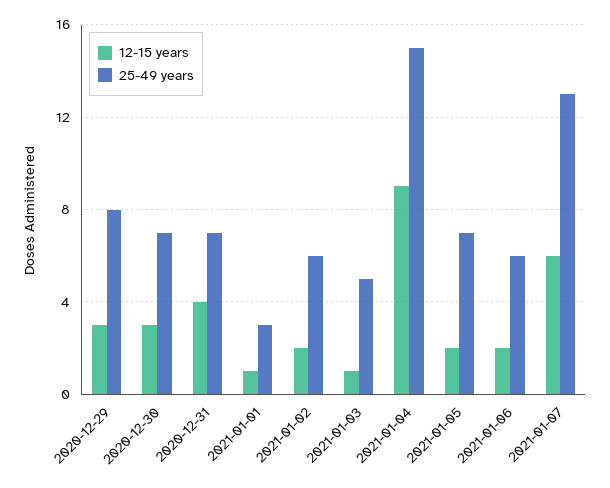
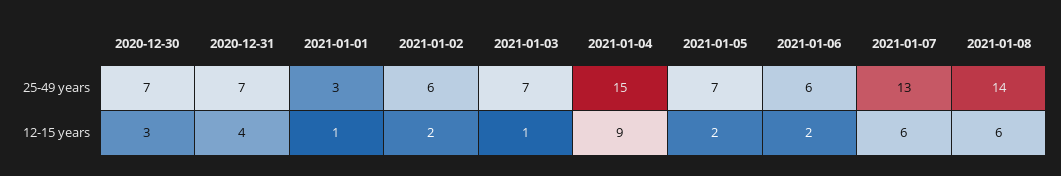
12-15 years, 2020-12-29: 3 -> none
25-49 years, 2020-12-29: 8 -> none
25-49 years, 2021-01-03: 5 -> 7
25-49 years, 2021-01-08: none -> 14
12-15 years, 2021-01-08: none -> 6

